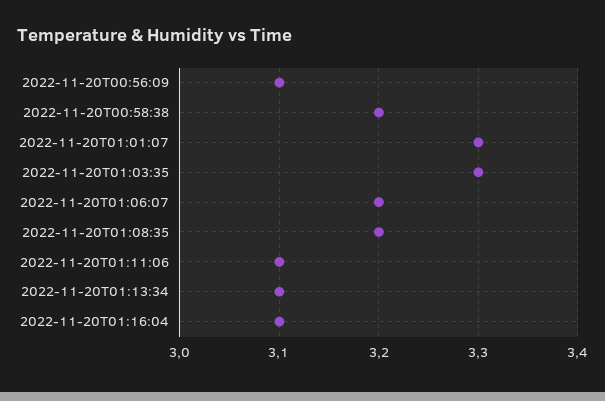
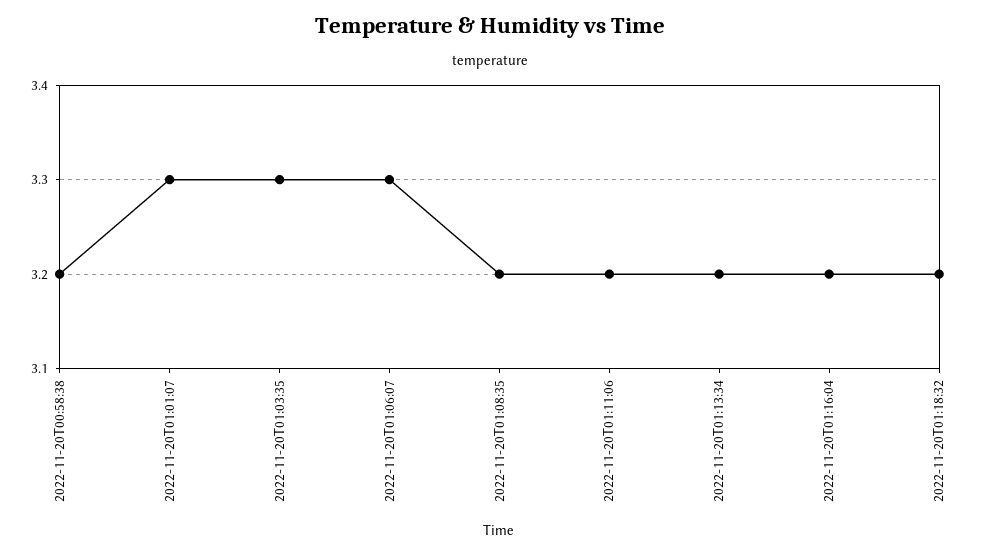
2022-11-20T00:56:09: 3.1 -> none
2022-11-20T01:06:07: 3.2 -> 3.3
2022-11-20T01:11:06: 3.1 -> 3.2
2022-11-20T01:13:34: 3.1 -> 3.2
2022-11-20T01:16:04: 3.1 -> 3.2
2022-11-20T01:18:32: none -> 3.2

